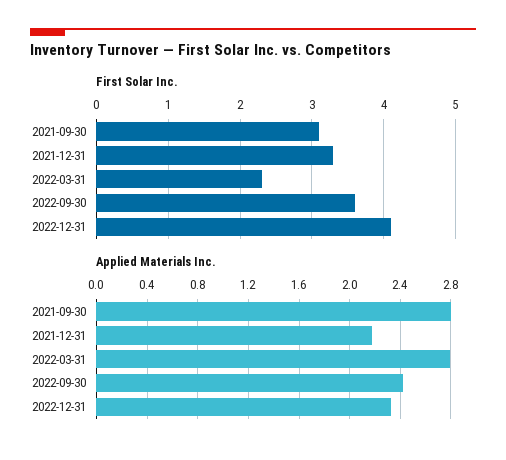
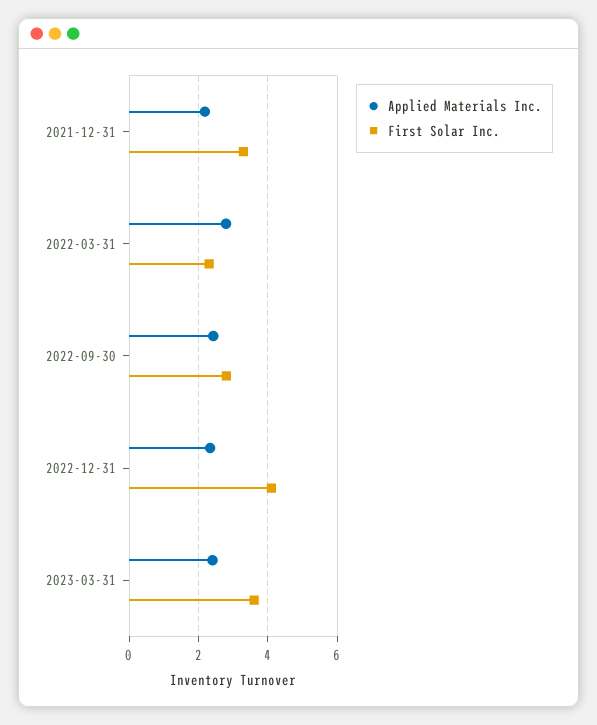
First Solar Inc., 2021-09-30: 3.1 -> none
First Solar Inc., 2022-09-30: 3.6 -> 2.8
Applied Materials Inc., 2021-09-30: 2.8 -> none
Applied Materials Inc., 2023-03-31: none -> 2.4
First Solar Inc., 2023-03-31: none -> 3.6

